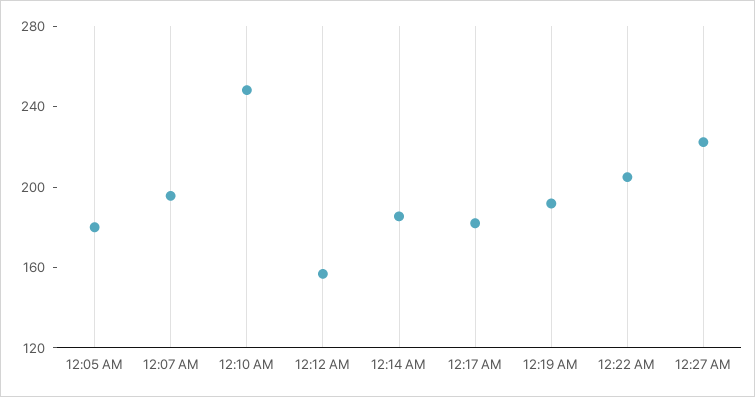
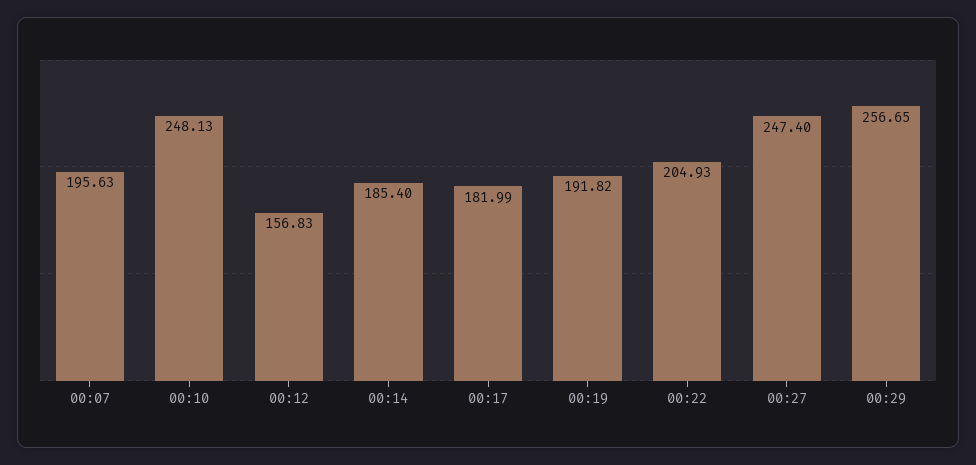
12:05 AM: 180 -> none
12:27 AM: 220 -> 247.4
00:29: none -> 256.65

